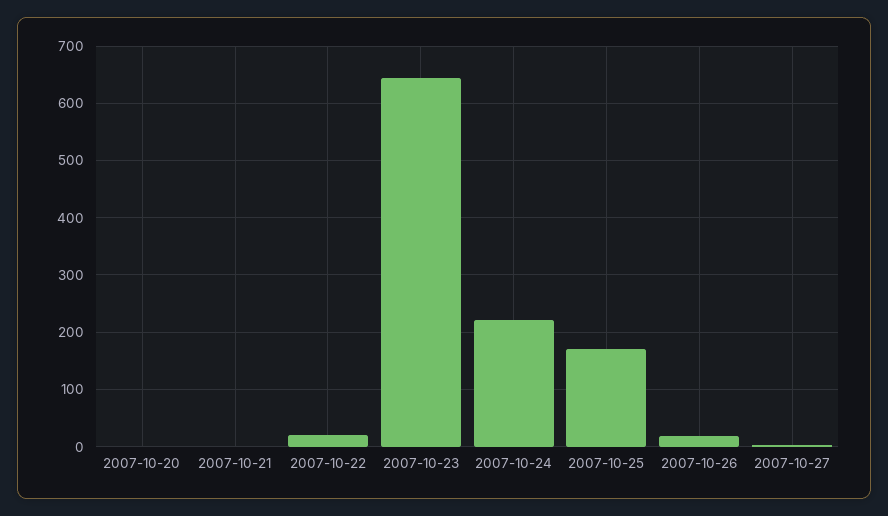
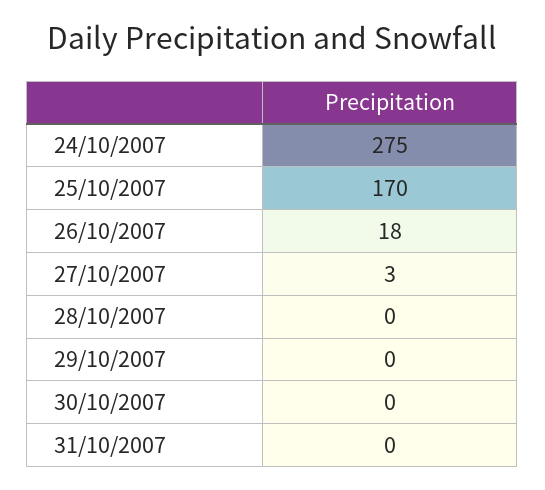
2007-10-20: 0 -> none
2007-10-21: 0 -> none
2007-10-22: 20 -> none
2007-10-23: 640 -> none
2007-10-24: 220 -> 275
28/10/2007: none -> 0
29/10/2007: none -> 0
30/10/2007: none -> 0
31/10/2007: none -> 0

